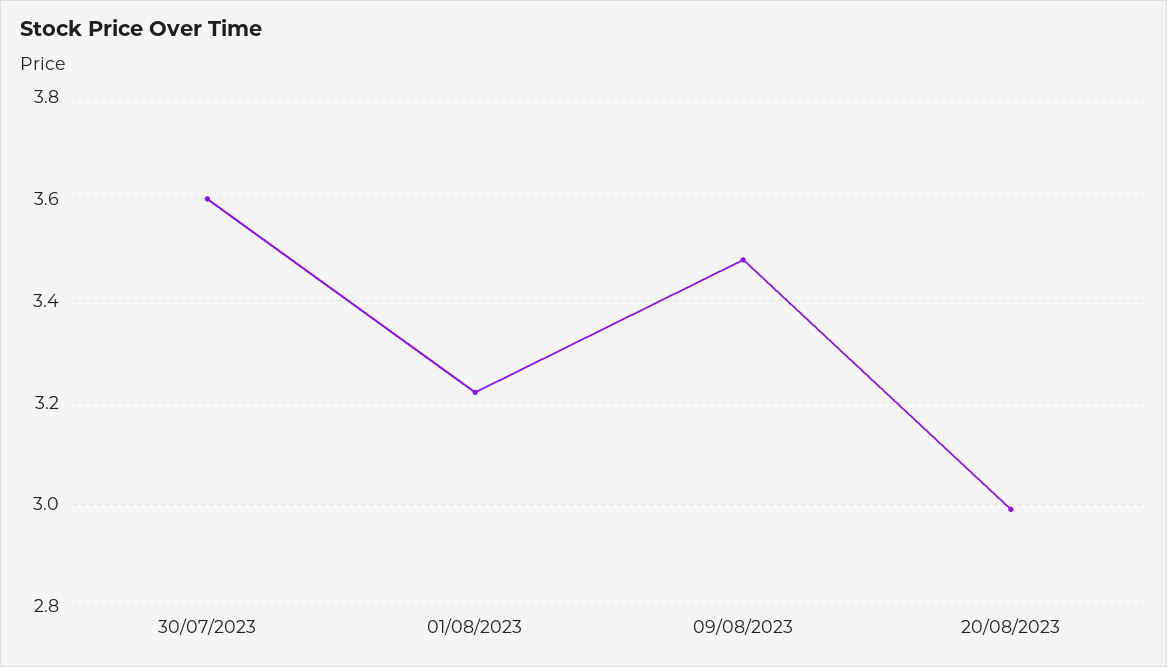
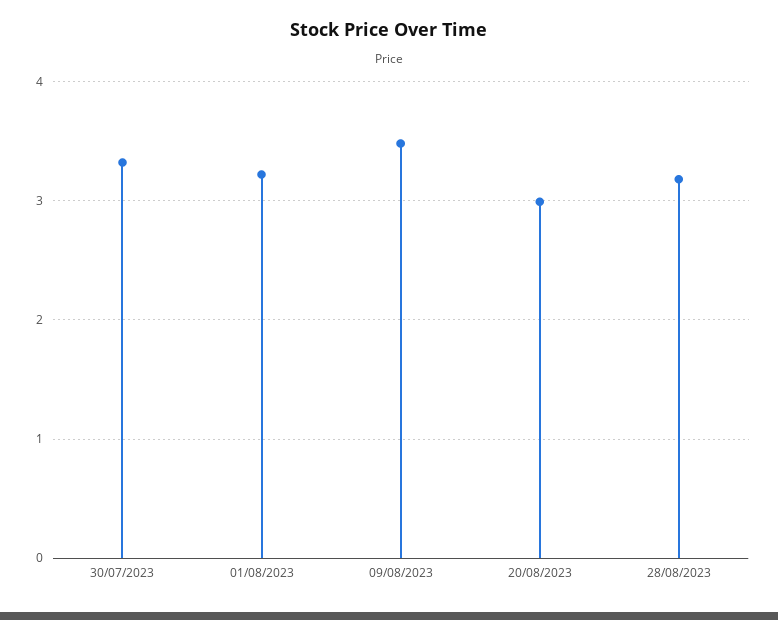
30/07/2023: 3.6 -> 3.3
28/08/2023: none -> 3.2

